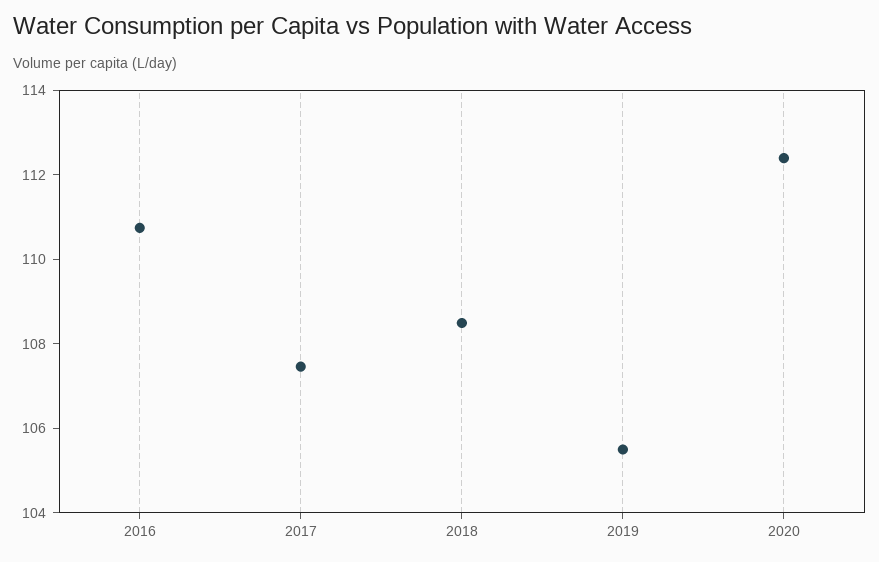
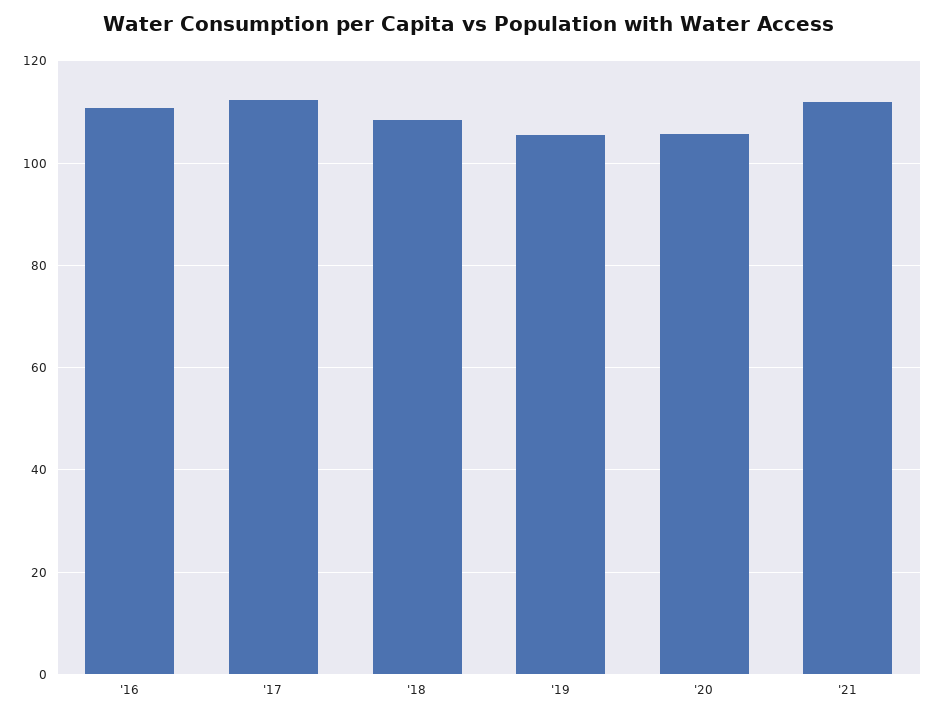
2017: 107.5 -> 112
2020: 112.5 -> 106
'21: none -> 112

